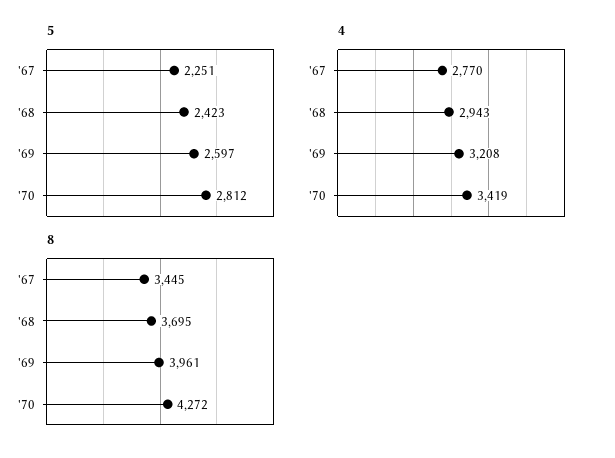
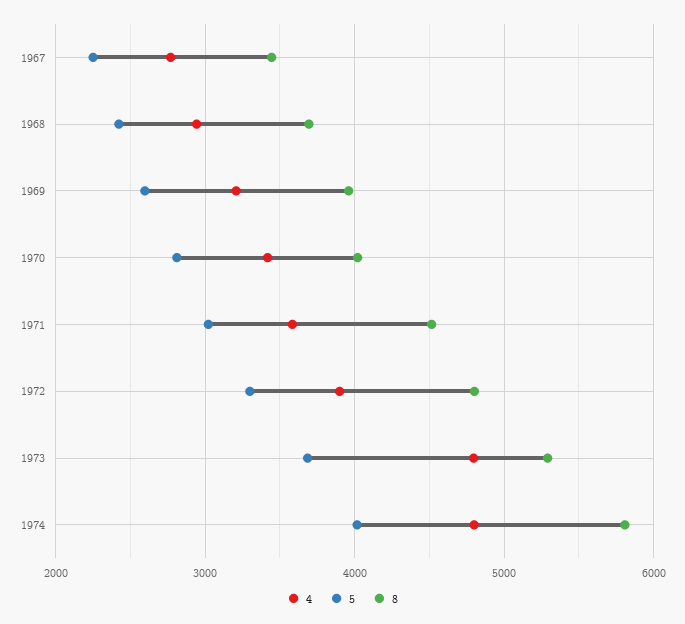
8, '70: 4272 -> 4000
4, 1971: none -> 3600
5, 1971: none -> 3000
8, 1971: none -> 4500
4, 1972: none -> 3900
5, 1972: none -> 3300
8, 1972: none -> 4800
4, 1973: none -> 4800
5, 1973: none -> 3700
8, 1973: none -> 5300
4, 1974: none -> 4800
5, 1974: none -> 4000
8, 1974: none -> 5800

